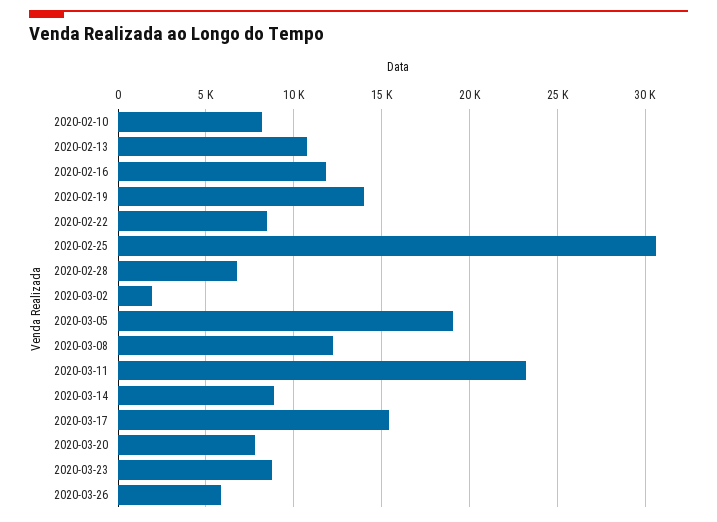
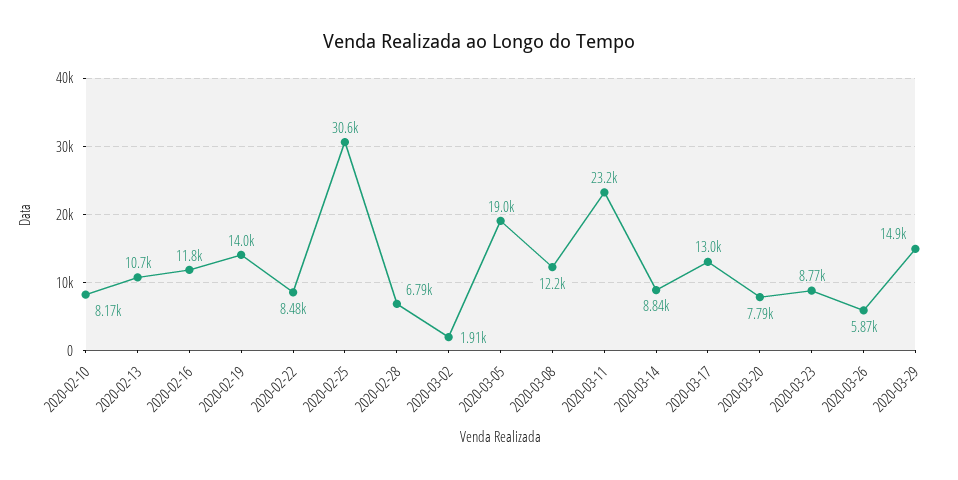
2020-03-17: 15500 -> 13000
2020-03-29: none -> 14900

